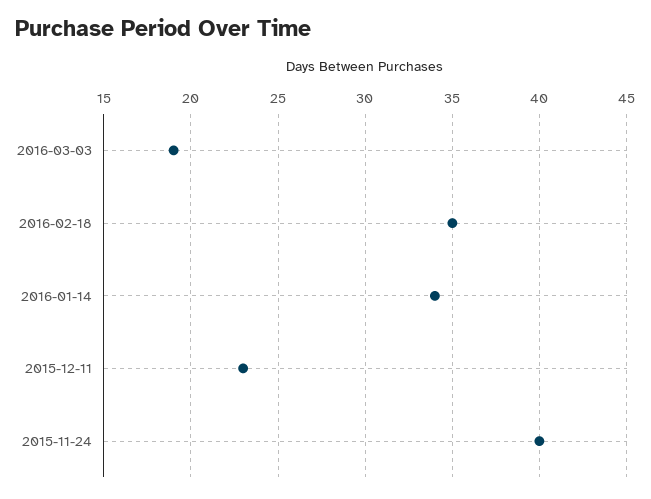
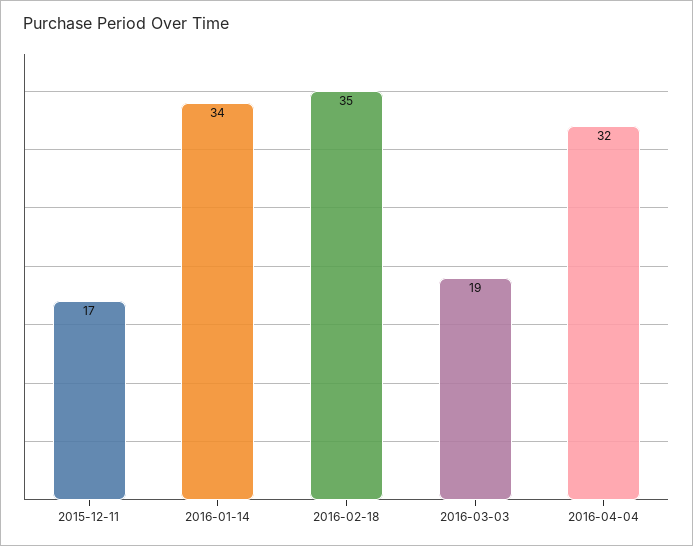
2015-12-11: 23 -> 17
2015-11-24: 40 -> none
2016-04-04: none -> 32

